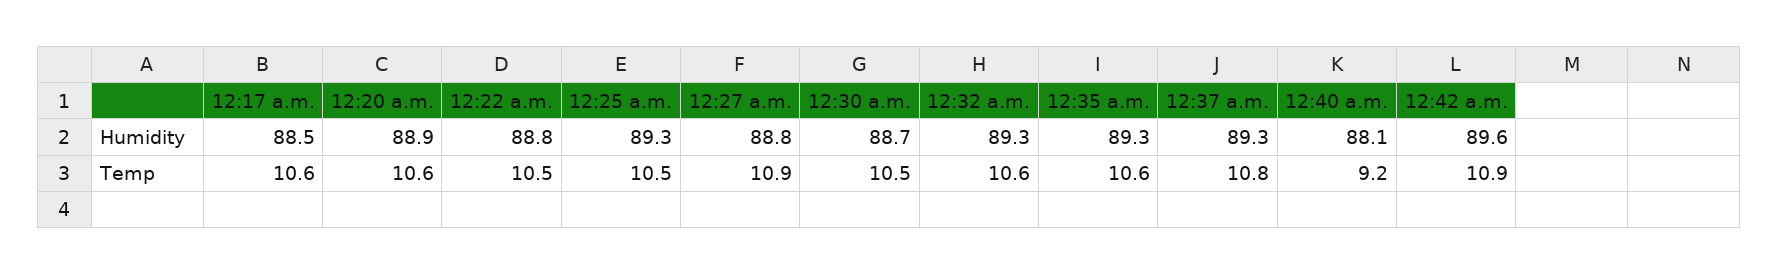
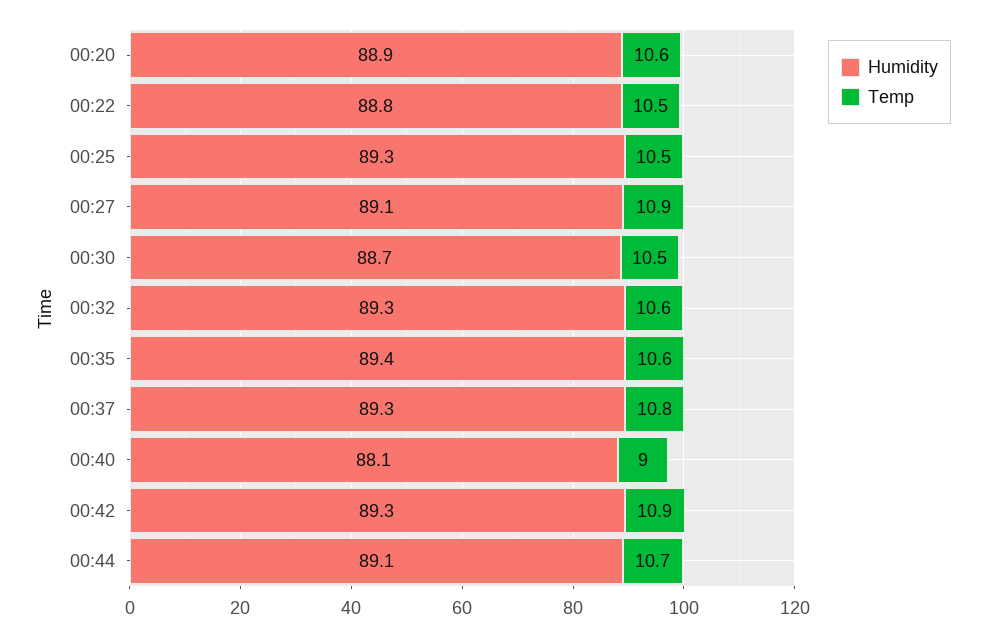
Humidity, 12:17 a.m.: 88.5 -> none
Humidity, 12:27 a.m.: 88.8 -> 89.1
Humidity, 12:35 a.m.: 89.3 -> 89.4
Humidity, 12:42 a.m.: 89.6 -> 89.3
Temp, 12:17 a.m.: 10.6 -> none
Temp, 12:40 a.m.: 9.2 -> 9
Humidity, 00:44: none -> 89.1
Temp, 00:44: none -> 10.7

